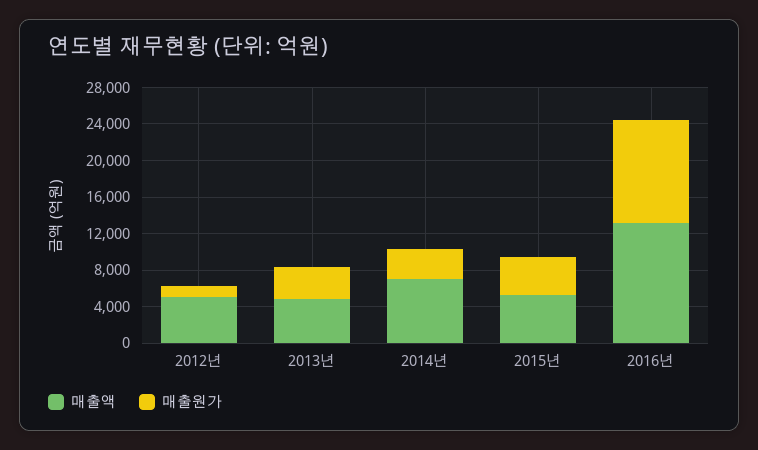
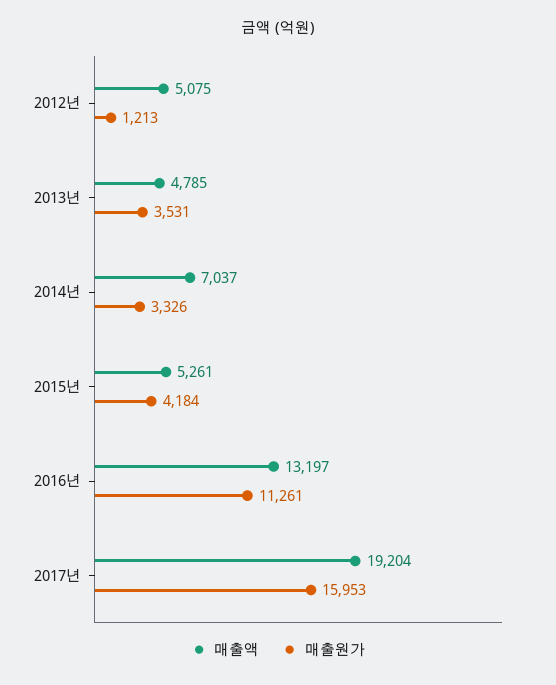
매출액, 2017년: none -> 19204
매출원가, 2017년: none -> 15953

